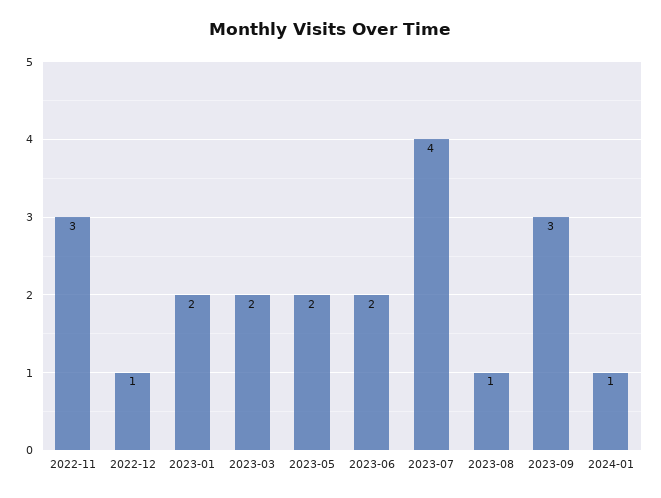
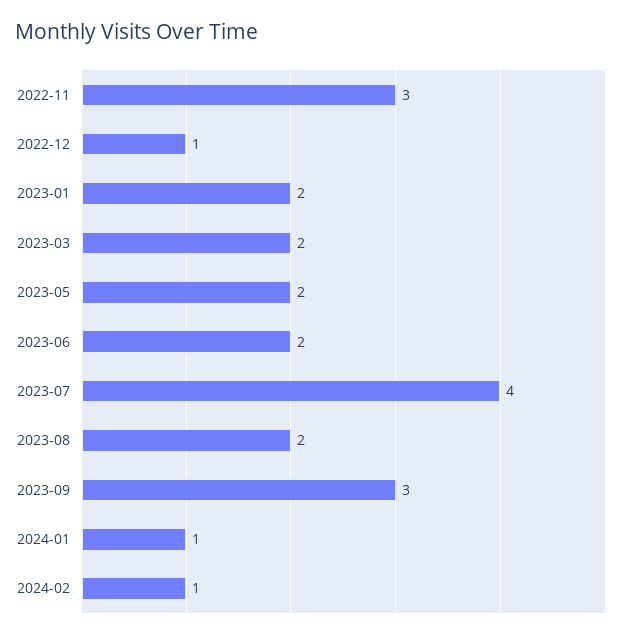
2023-08: 1 -> 2
2024-02: none -> 1

